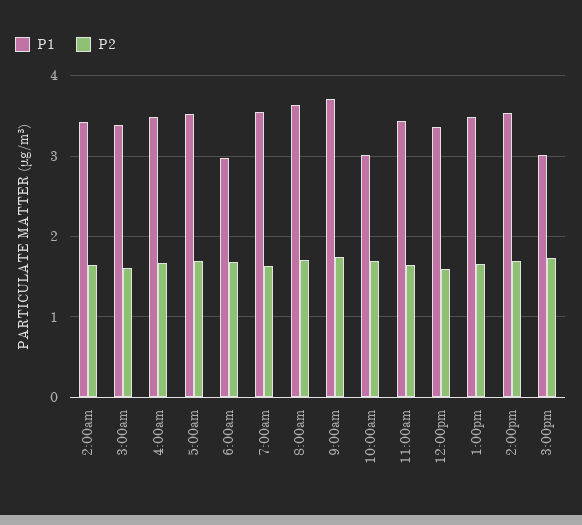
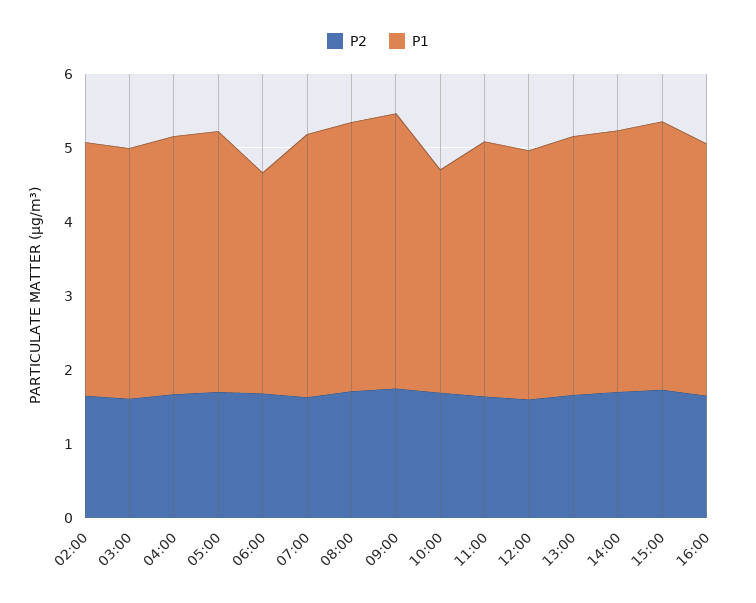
P1, 3:00pm: 3 -> 3.6
P2, 16:00: none -> 1.6
P1, 16:00: none -> 3.4

